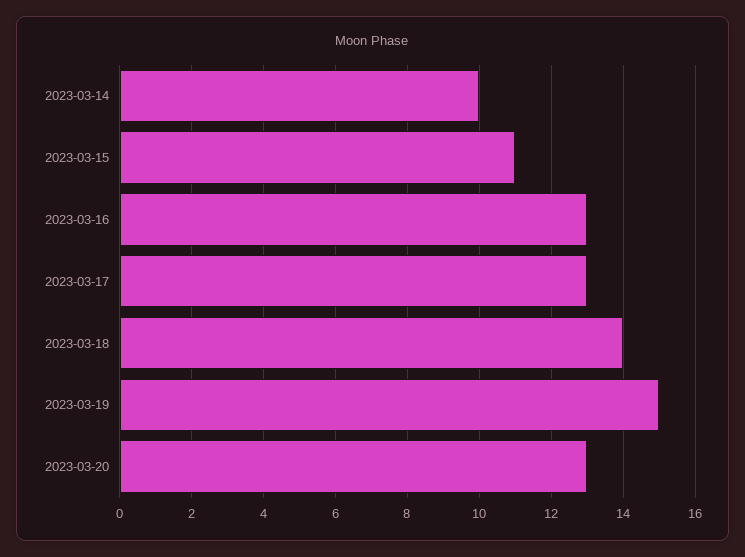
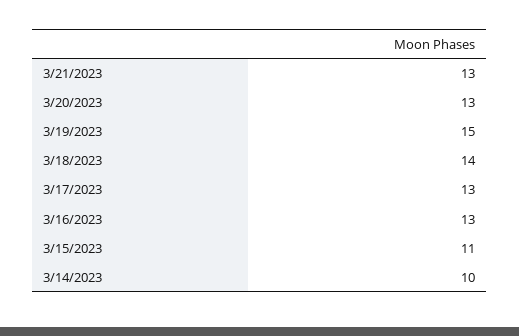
3/21/2023: none -> 13

